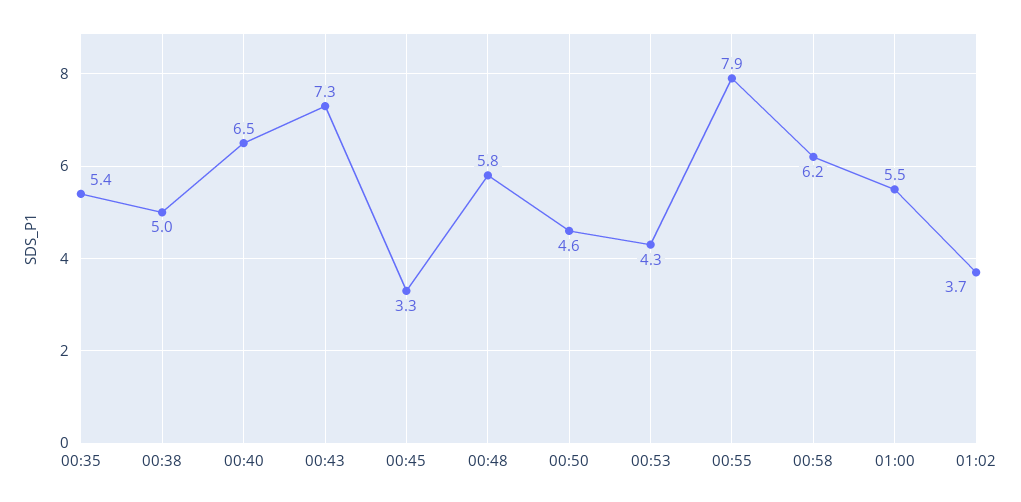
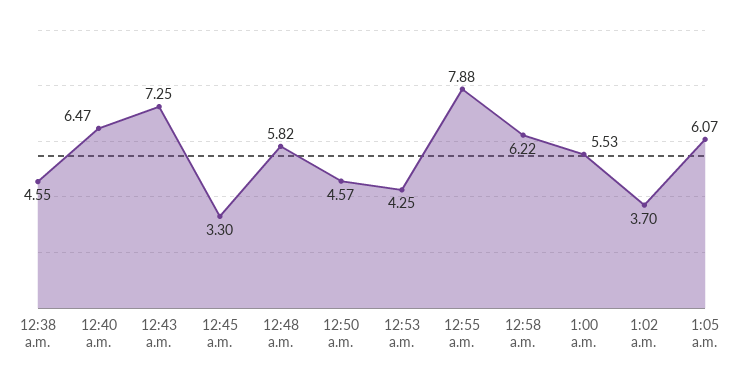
00:35: 5.4 -> none
00:38: 5 -> 4.55
1:05 a.m.: none -> 6.07

